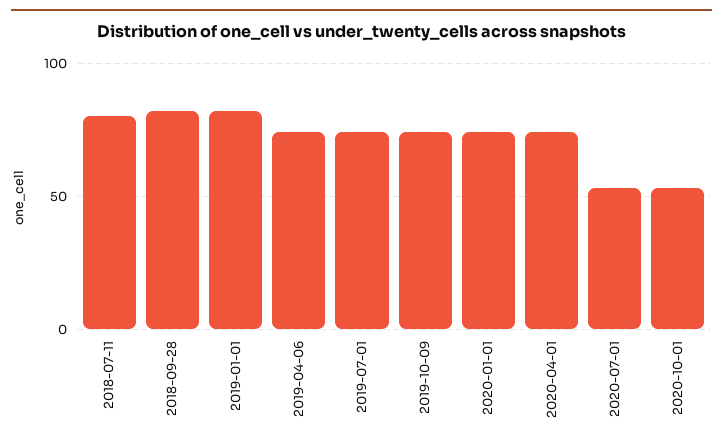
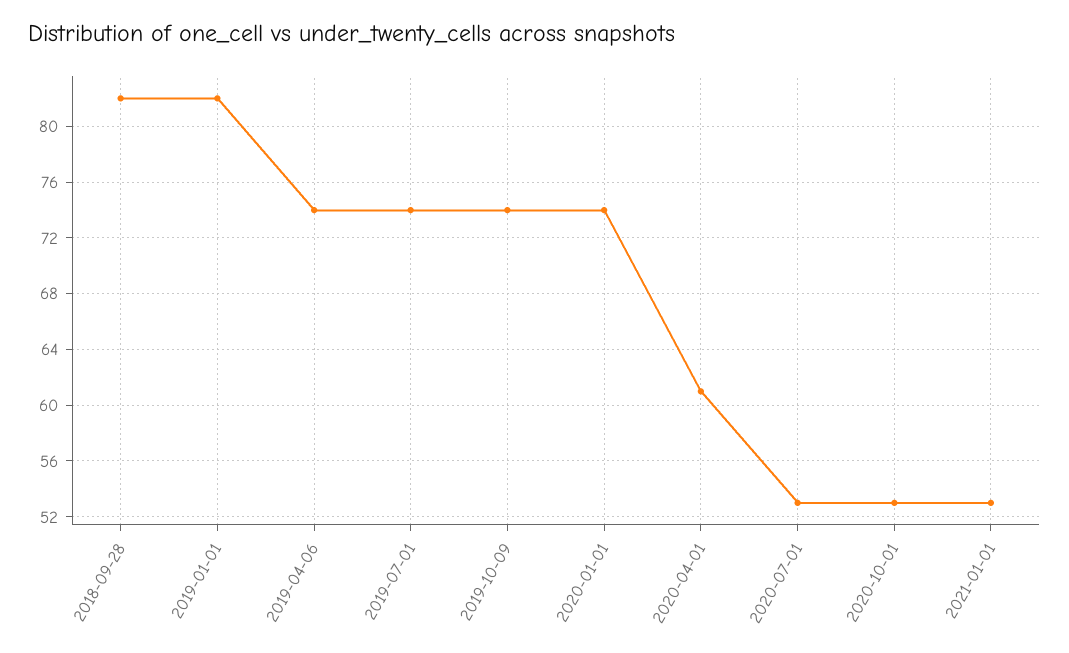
2018-07-11: 80 -> none
2020-04-01: 75 -> 61
2021-01-01: none -> 53

